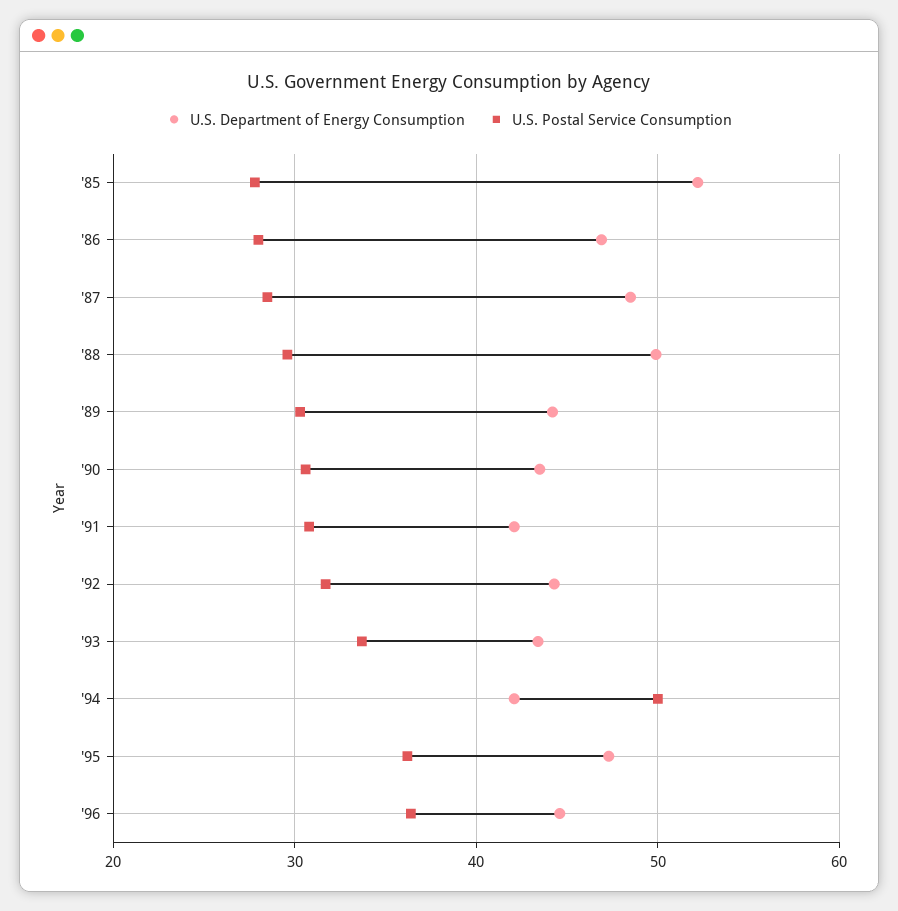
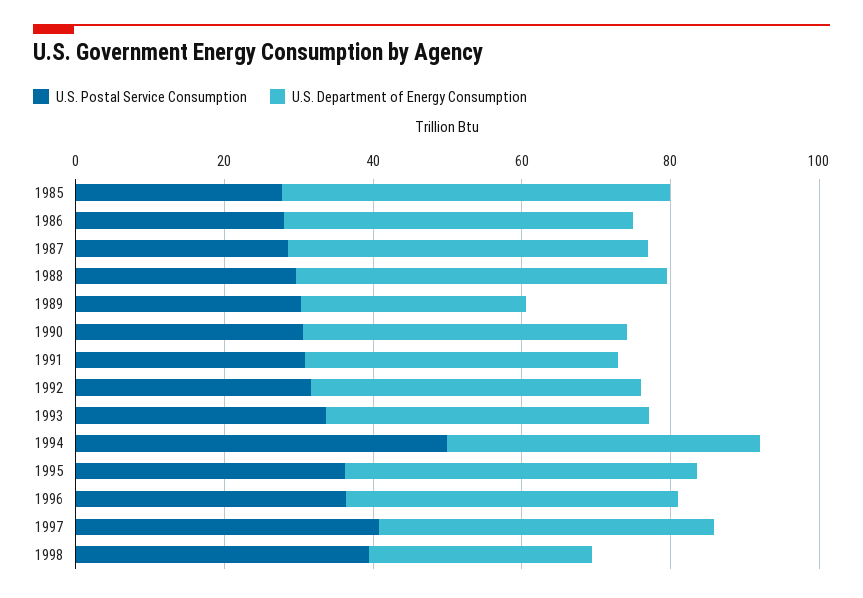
U.S. Department of Energy Consumption, '89: 44 -> 30
U.S. Postal Service Consumption, 1997: none -> 40
U.S. Department of Energy Consumption, 1997: none -> 45
U.S. Postal Service Consumption, 1998: none -> 40
U.S. Department of Energy Consumption, 1998: none -> 30

